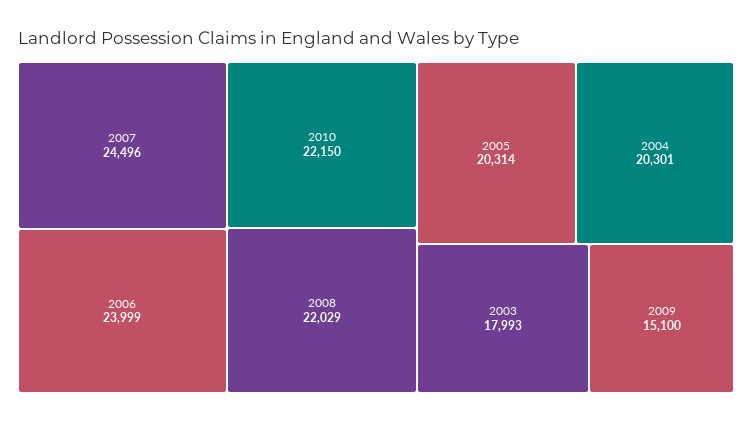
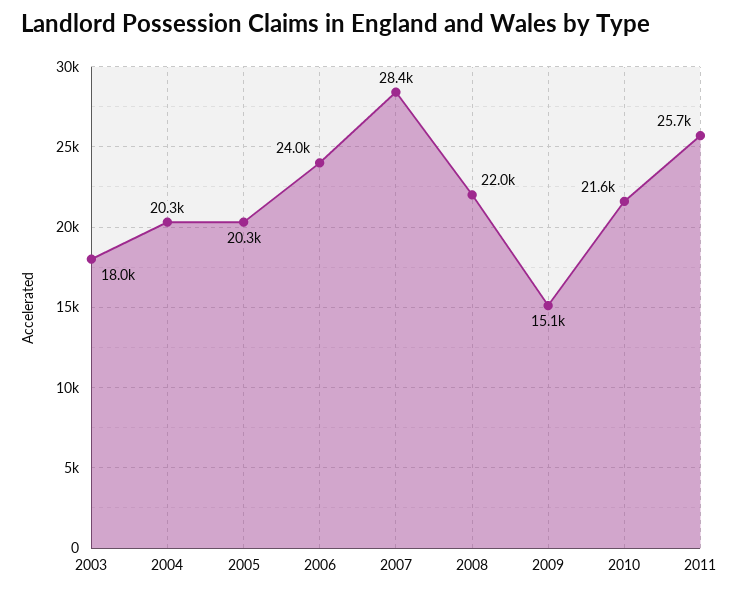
2007: 24496 -> 28400
2010: 22150 -> 21600
2011: none -> 25700

